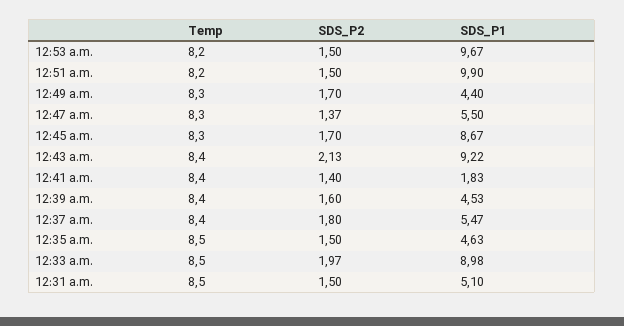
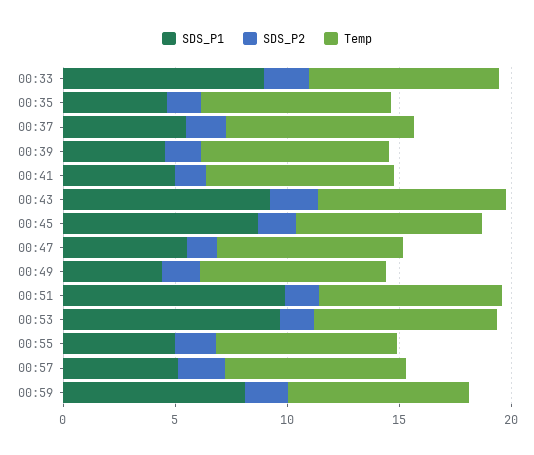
SDS_P1, 12:41 a.m.: 1.83 -> 5
Temp, 12:31 a.m.: 8.5 -> none
SDS_P2, 12:31 a.m.: 1.5 -> none
SDS_P1, 12:31 a.m.: 5.1 -> none
SDS_P1, 00:55: none -> 5
SDS_P2, 00:55: none -> 2
Temp, 00:55: none -> 8
SDS_P1, 00:57: none -> 5
SDS_P2, 00:57: none -> 2
Temp, 00:57: none -> 8
SDS_P1, 00:59: none -> 8
SDS_P2, 00:59: none -> 2
Temp, 00:59: none -> 8

